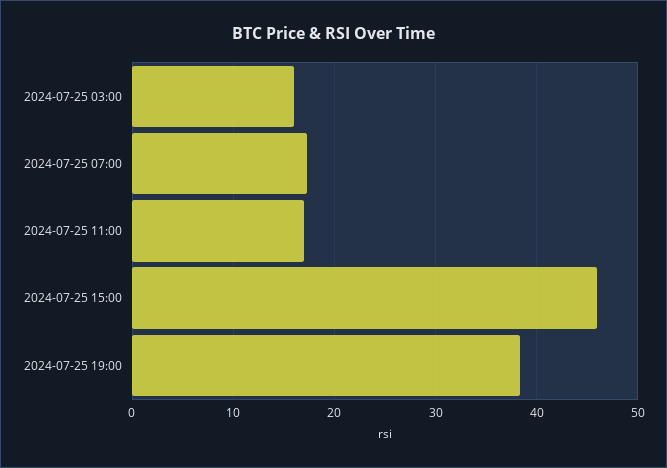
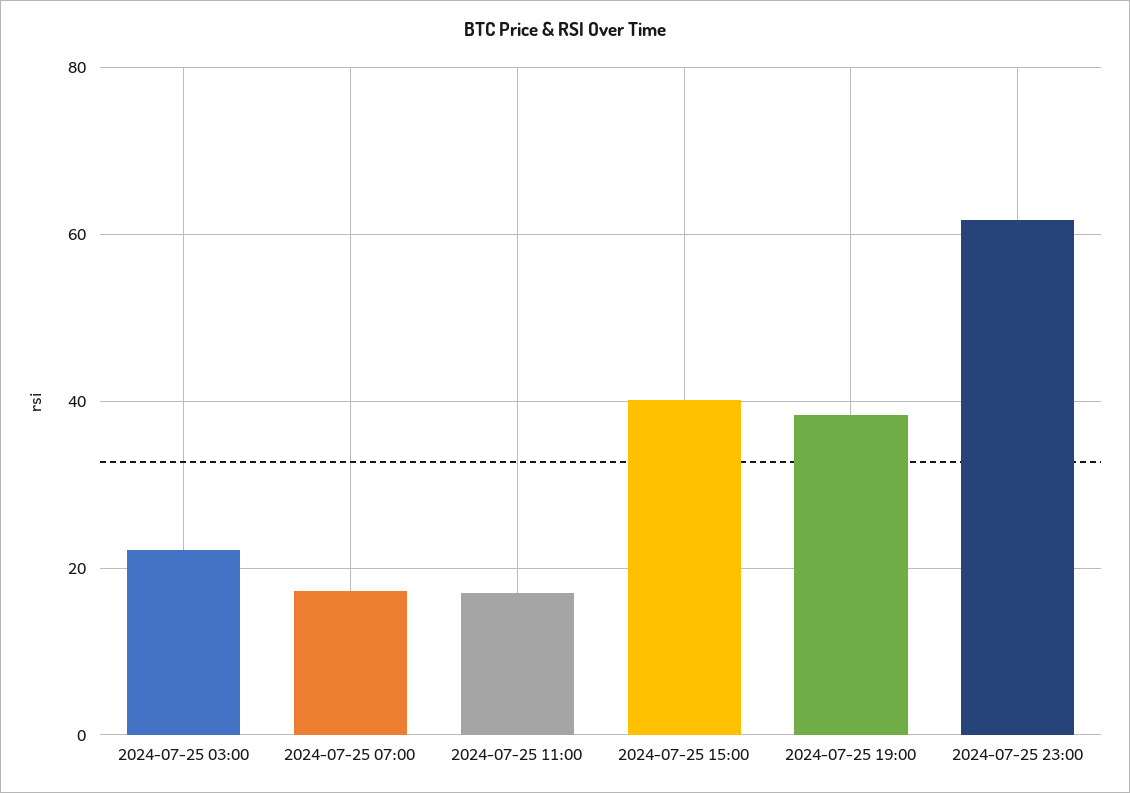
2024-07-25 03:00: 16 -> 22
2024-07-25 15:00: 46 -> 40
2024-07-25 23:00: none -> 62

